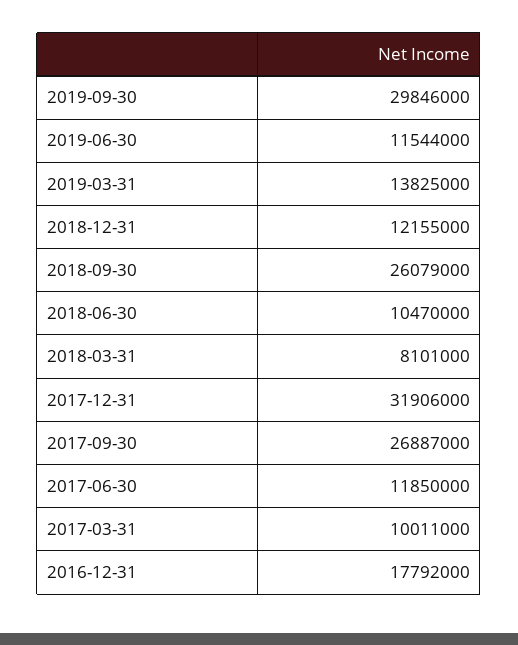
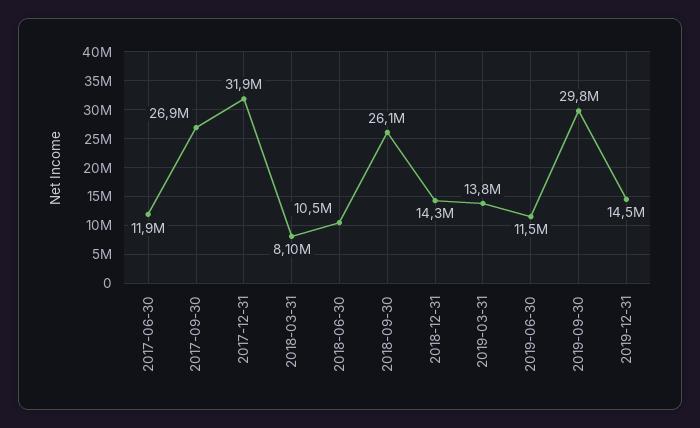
2018-12-31: 12155000 -> 14300000
2017-03-31: 10011000 -> none
2016-12-31: 17792000 -> none
2019-12-31: none -> 14500000

